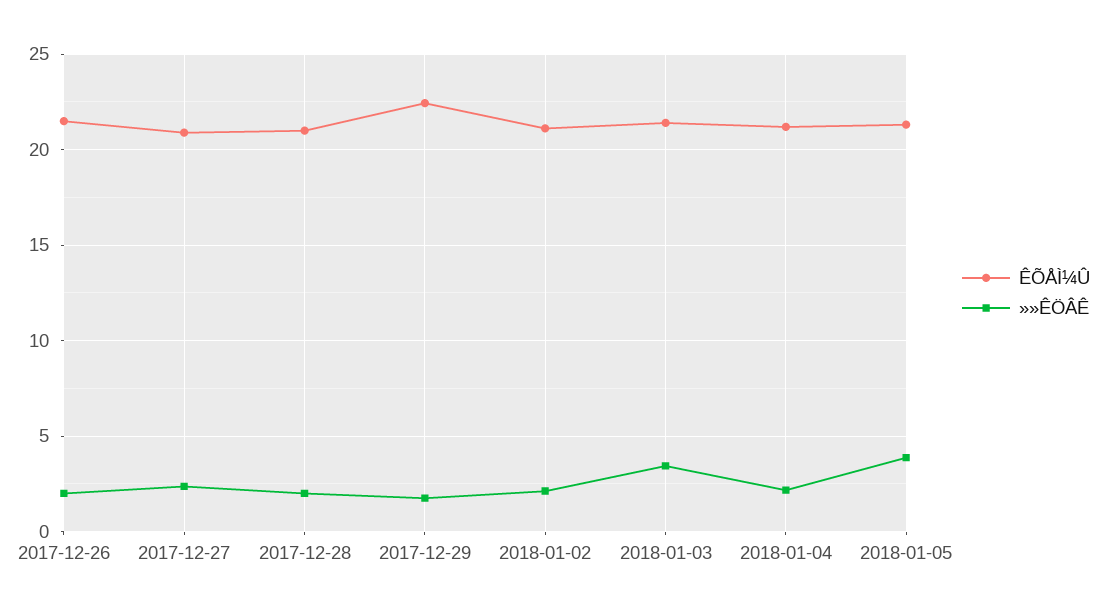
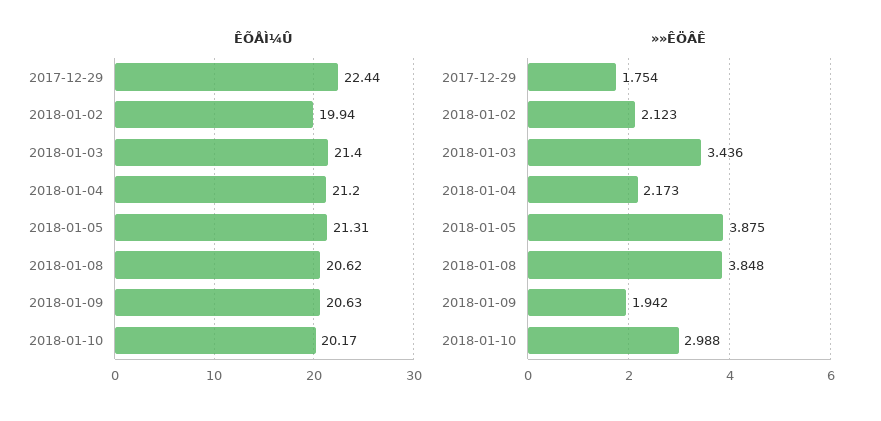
ÊÕÅÌ¼Û, 2017-12-26: 21.5 -> none
»»ÊÖÂÊ, 2017-12-26: 2 -> none
ÊÕÅÌ¼Û, 2017-12-27: 21 -> none
»»ÊÖÂÊ, 2017-12-27: 2.5 -> none
ÊÕÅÌ¼Û, 2017-12-28: 21 -> none
»»ÊÖÂÊ, 2017-12-28: 2 -> none
ÊÕÅÌ¼Û, 2018-01-02: 21 -> 19.94
ÊÕÅÌ¼Û, 2018-01-08: none -> 20.62
ÊÕÅÌ¼Û, 2018-01-09: none -> 20.63
ÊÕÅÌ¼Û, 2018-01-10: none -> 20.17
»»ÊÖÂÊ, 2018-01-08: none -> 3.848
»»ÊÖÂÊ, 2018-01-09: none -> 1.942
»»ÊÖÂÊ, 2018-01-10: none -> 2.988

